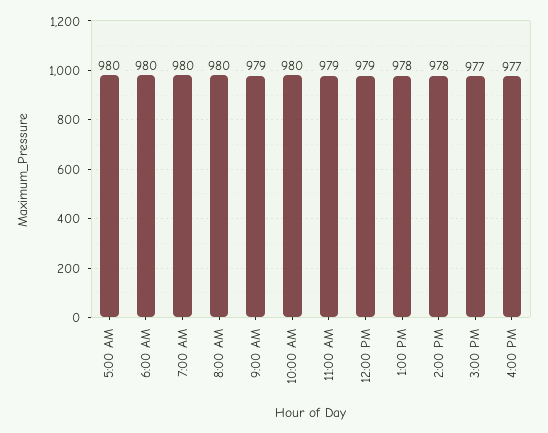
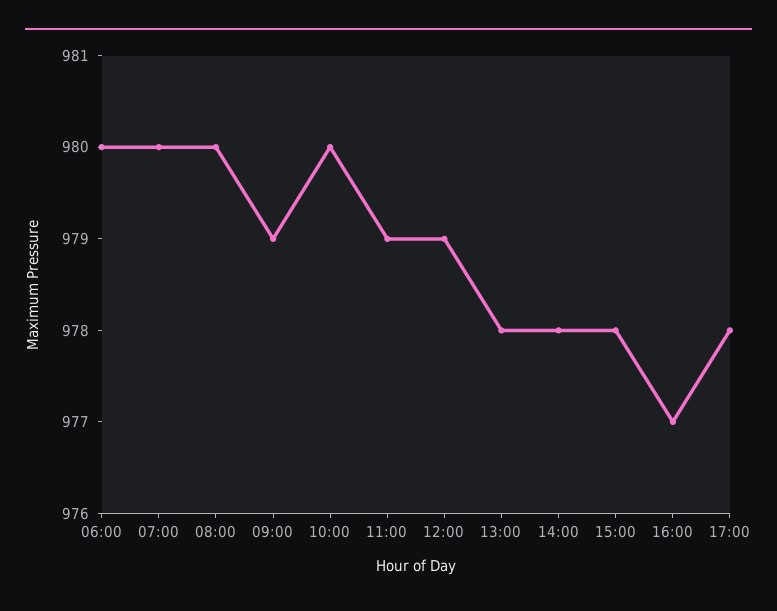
5:00 AM: 980 -> none
3:00 PM: 977 -> 978
17:00: none -> 978

